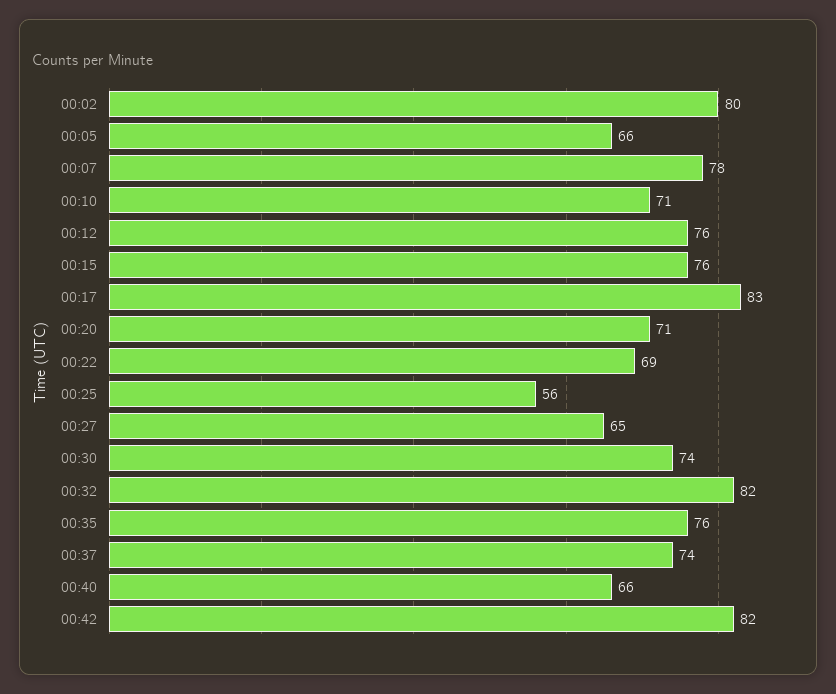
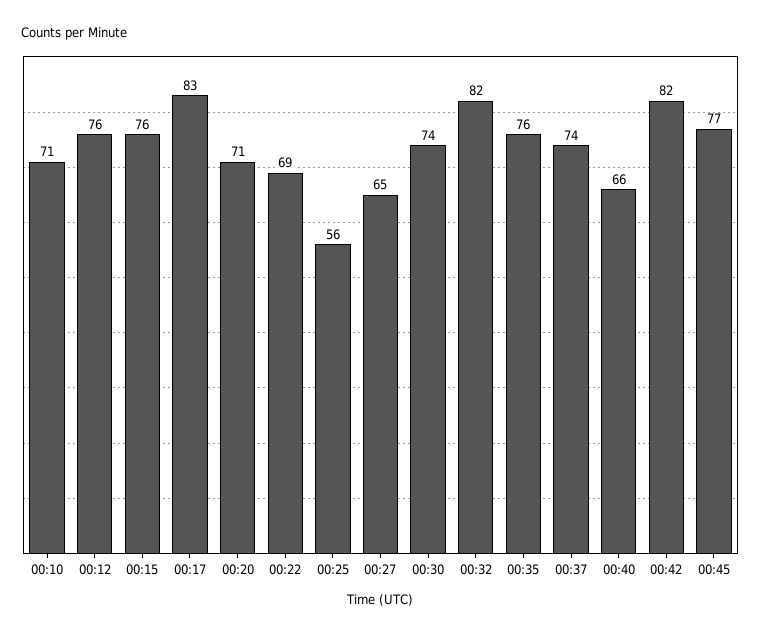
00:02: 80 -> none
00:05: 66 -> none
00:07: 78 -> none
00:45: none -> 77

